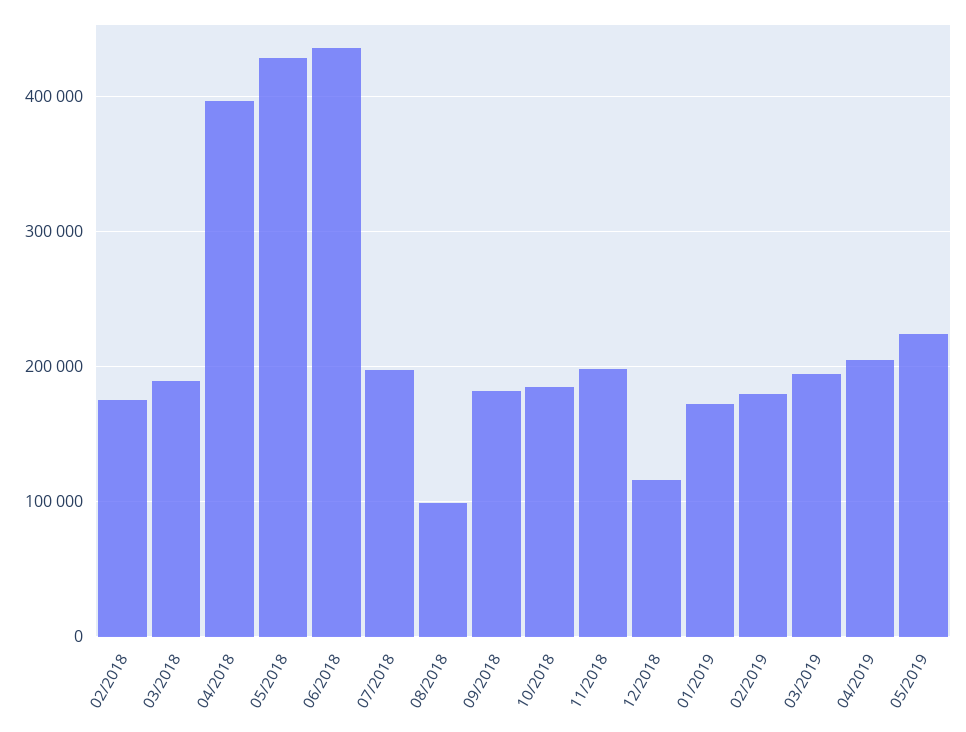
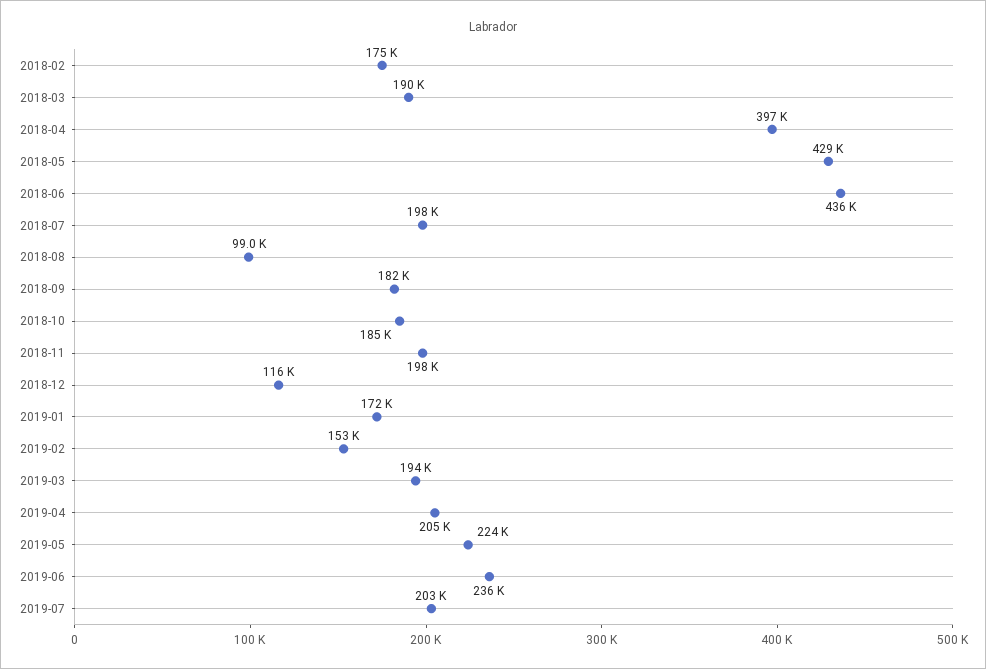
02/2019: 180000 -> 153000
2019-06: none -> 236000
2019-07: none -> 203000

